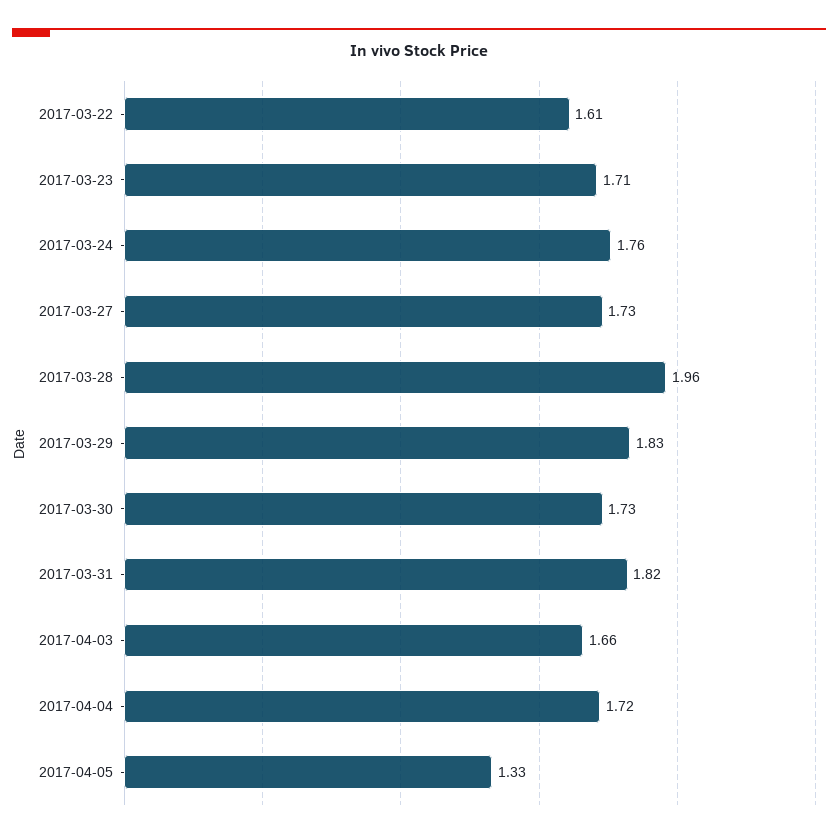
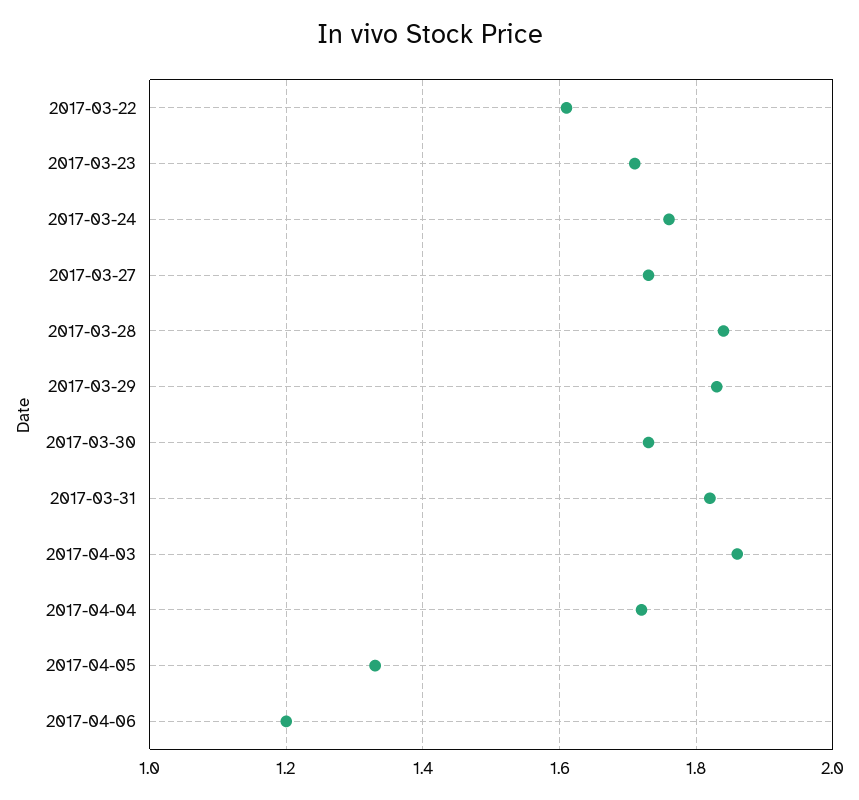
2017-03-28: 1.96 -> 1.85
2017-04-03: 1.66 -> 1.85
2017-04-06: none -> 1.2

